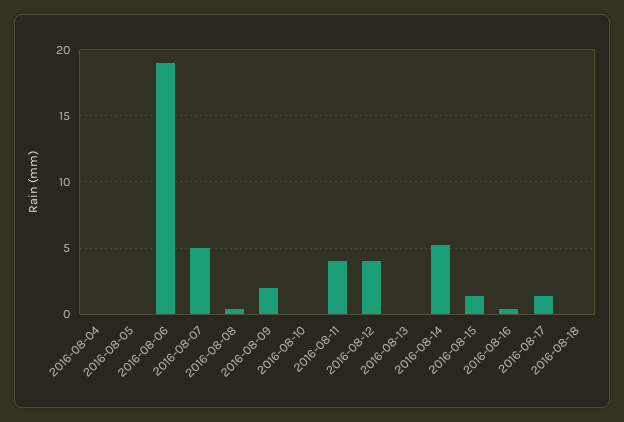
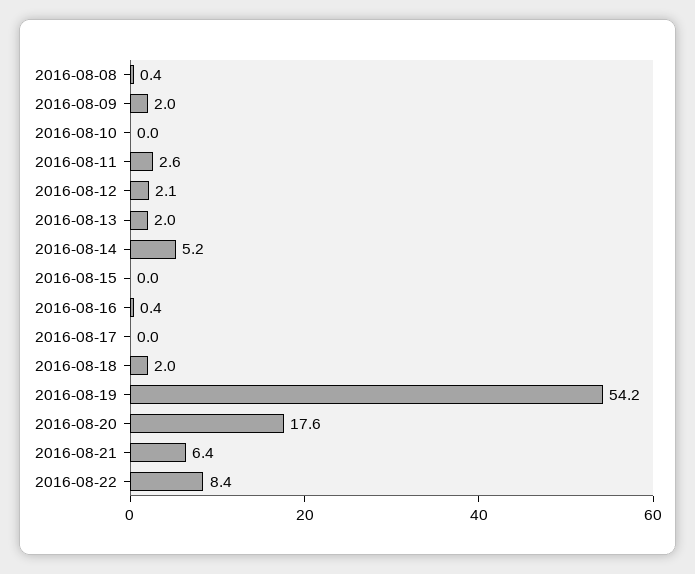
2016-08-04: 0 -> none
2016-08-05: 0 -> none
2016-08-06: 19 -> none
2016-08-07: 5 -> none
2016-08-11: 4 -> 2.6
2016-08-12: 4 -> 2.1
2016-08-13: 0 -> 2
2016-08-15: 1.5 -> 0
2016-08-17: 1.5 -> 0
2016-08-18: 0 -> 2
2016-08-19: none -> 54.2
2016-08-20: none -> 17.6
2016-08-21: none -> 6.4
2016-08-22: none -> 8.4

